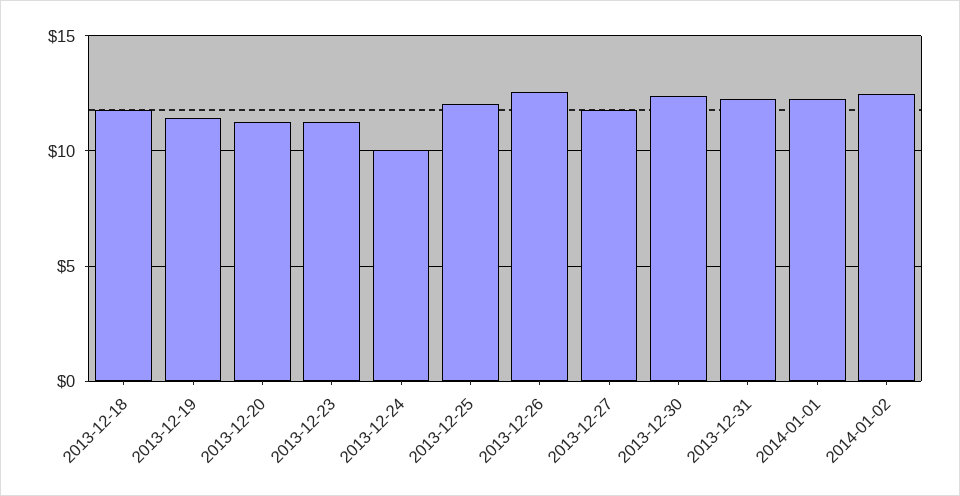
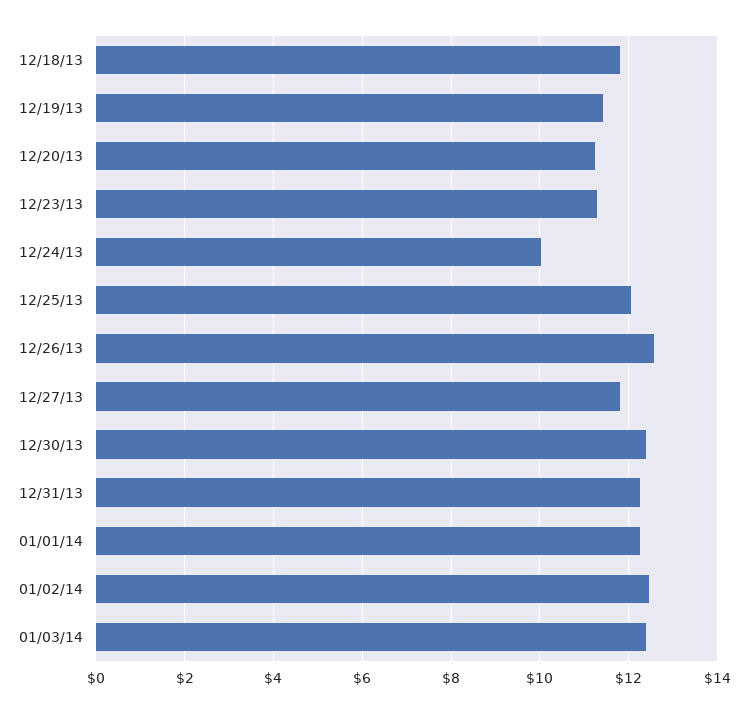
01/03/14: none -> 12.4

